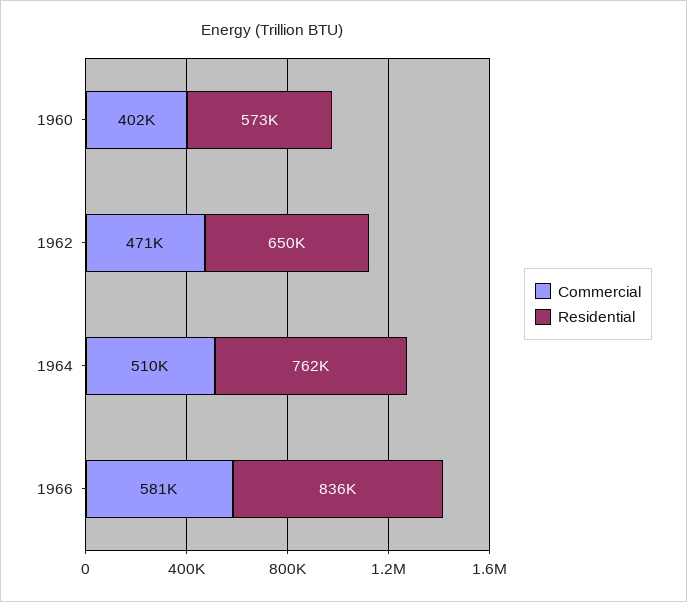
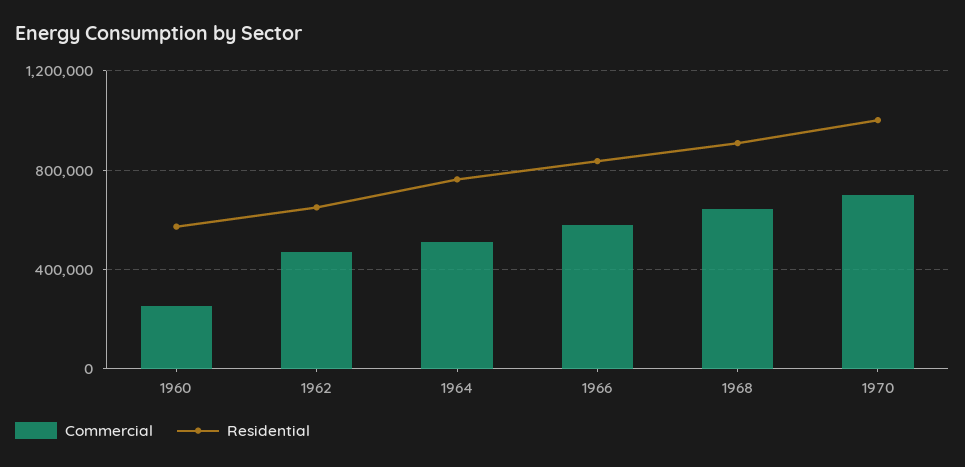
Commercial, 1960: 402000 -> 250000
Commercial, 1968: none -> 650000
Residential, 1968: none -> 900000
Commercial, 1970: none -> 700000
Residential, 1970: none -> 1000000

